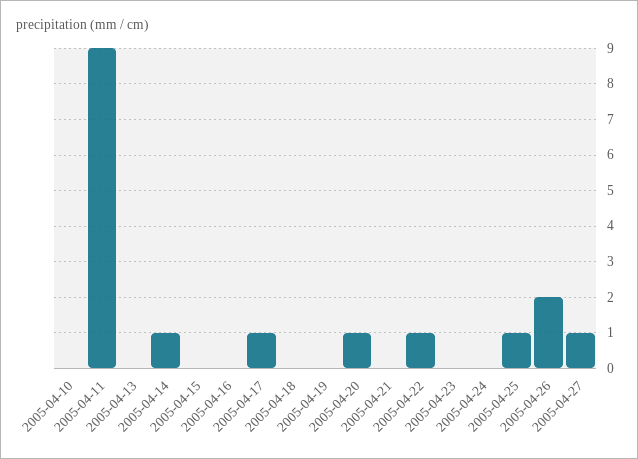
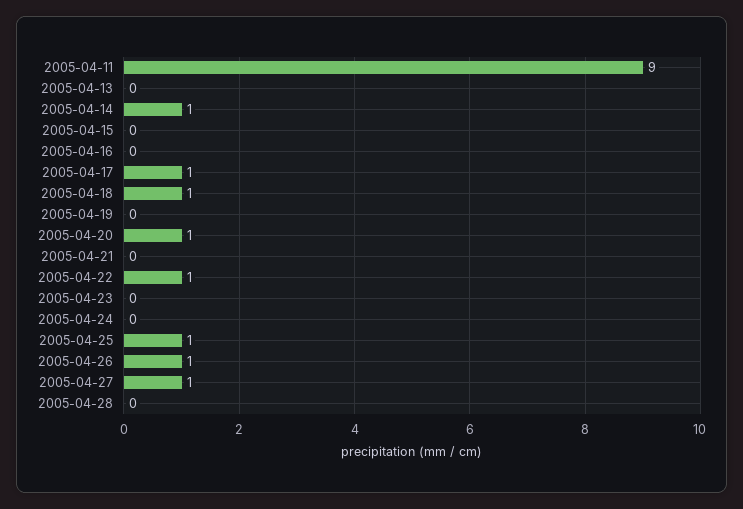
2005-04-10: 0 -> none
2005-04-18: 0 -> 1
2005-04-26: 2 -> 1
2005-04-28: none -> 0

